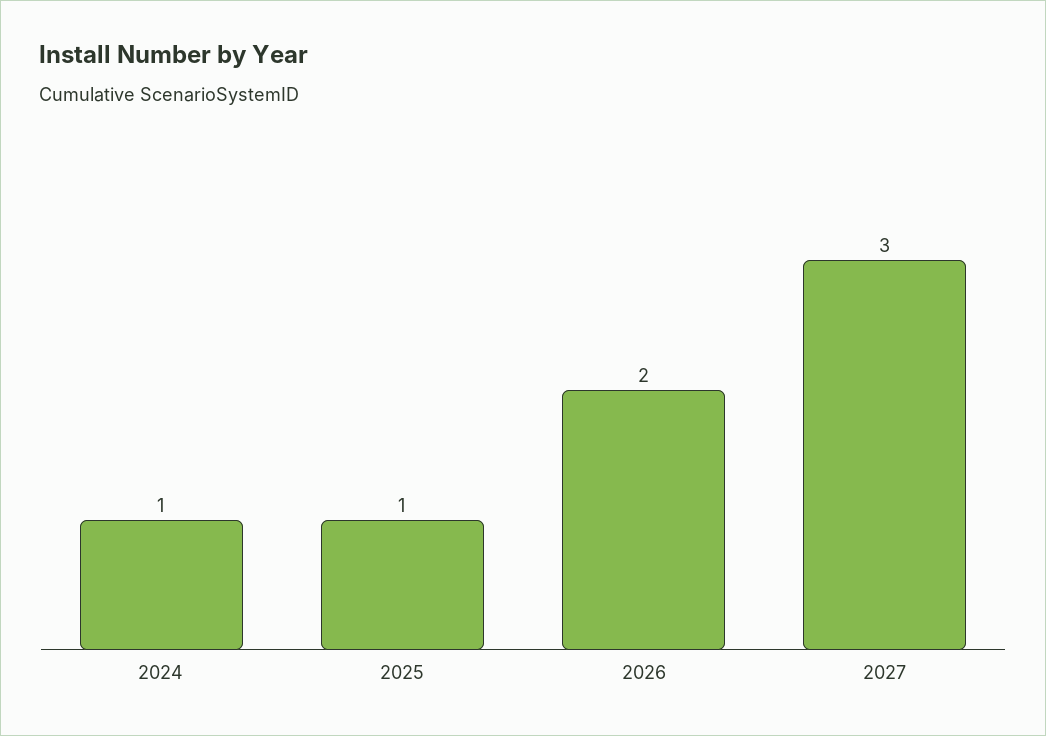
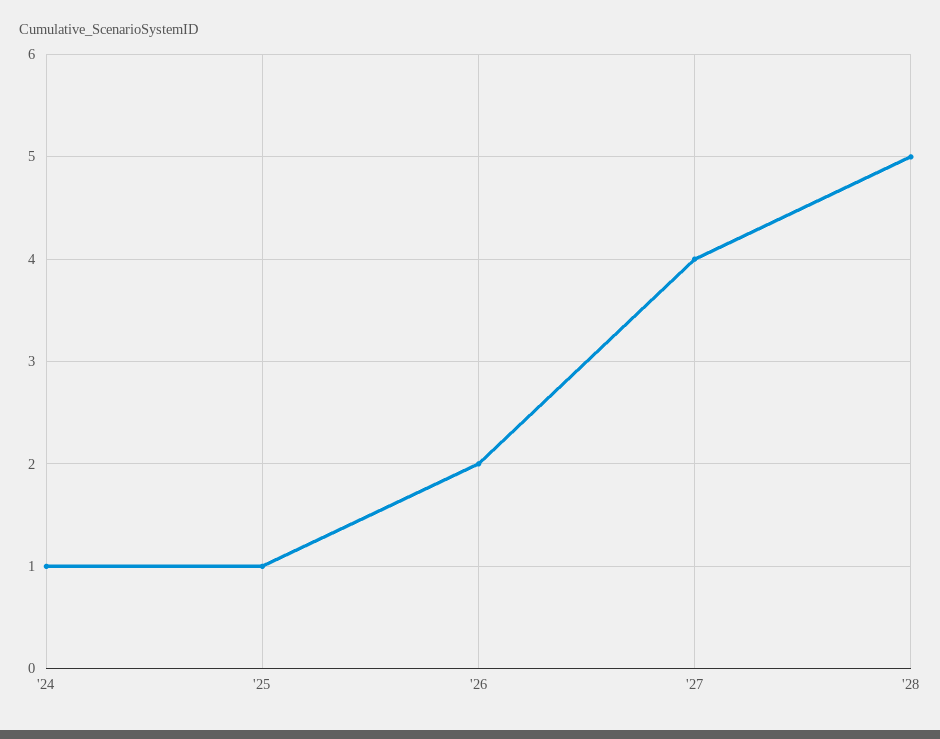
2027: 3 -> 4
'28: none -> 5

